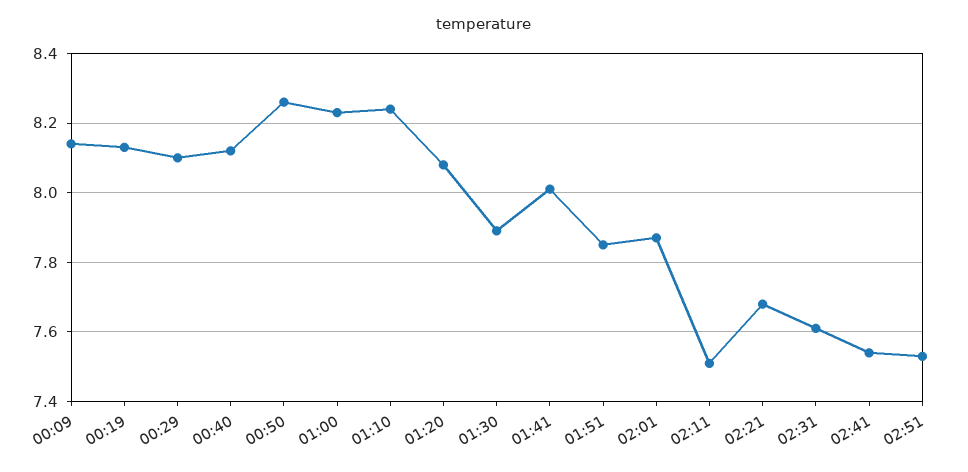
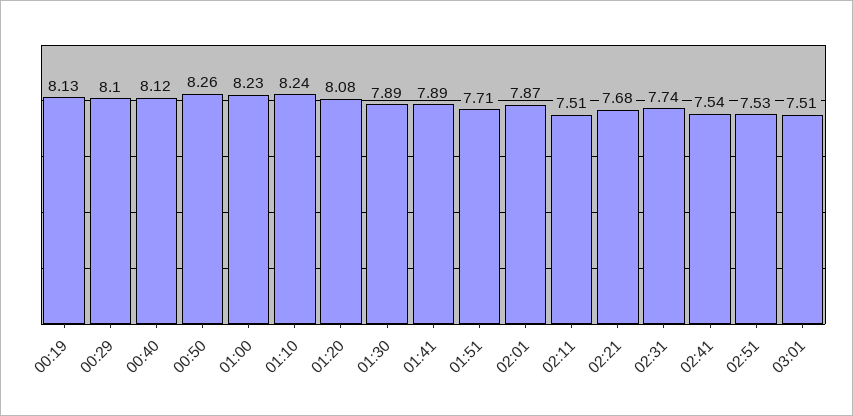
00:09: 8.15 -> none
01:41: 8 -> 7.89
01:51: 7.85 -> 7.71
02:31: 7.6 -> 7.74
03:01: none -> 7.51

